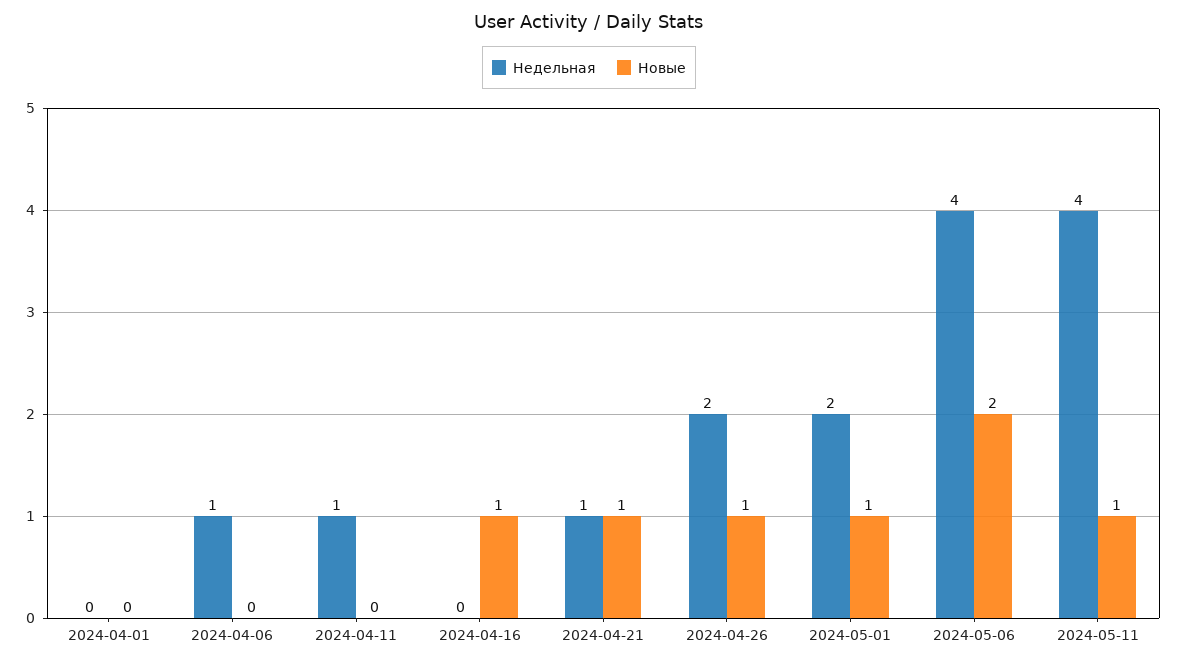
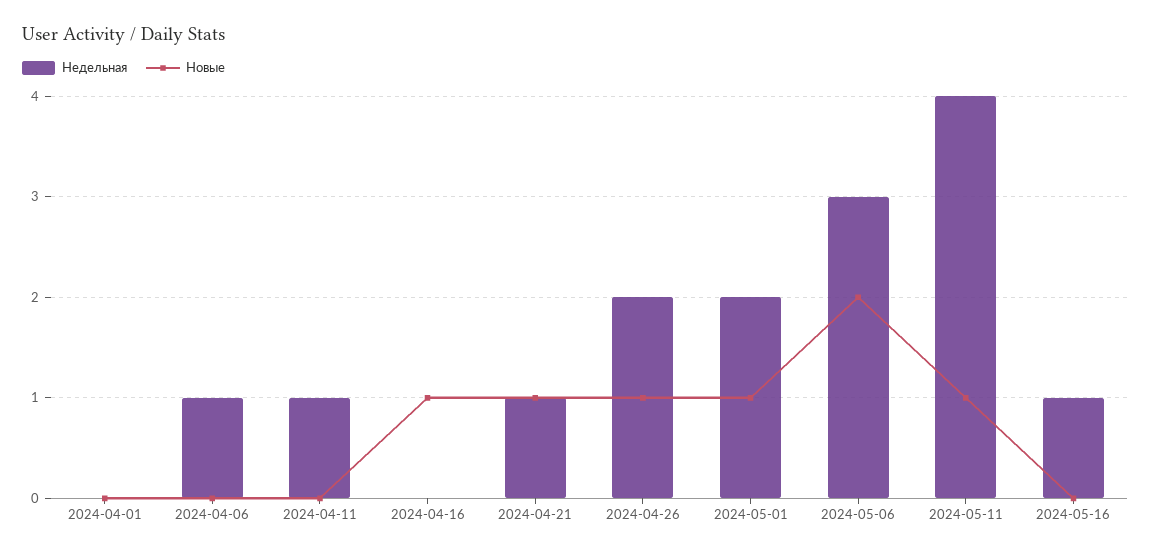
Недельная, 2024-05-06: 4 -> 3
Недельная, 2024-05-16: none -> 1
Новые, 2024-05-16: none -> 0

